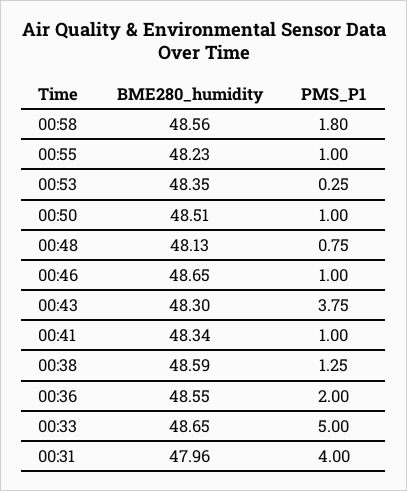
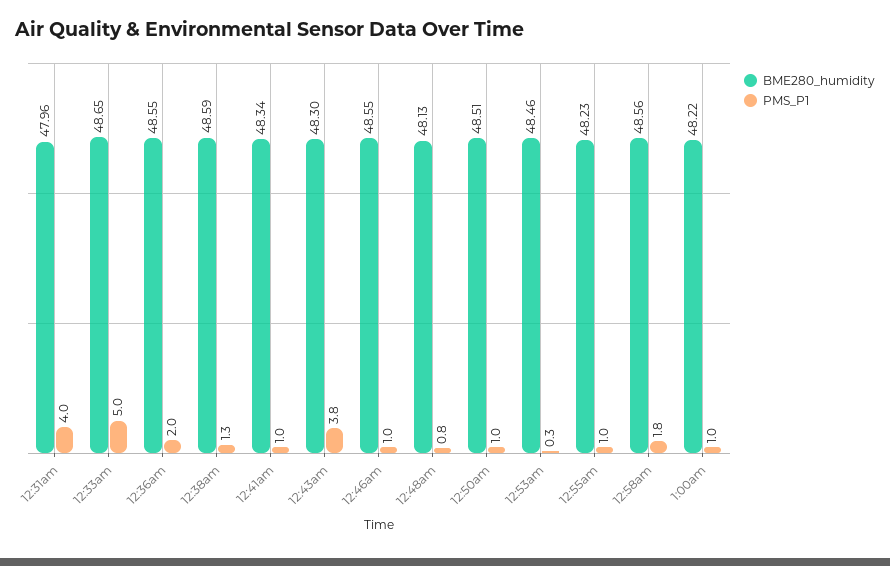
BME280_humidity, 00:53: 48.35 -> 48.46
BME280_humidity, 00:46: 48.65 -> 48.55
BME280_humidity, 1:00am: none -> 48.22
PMS_P1, 1:00am: none -> 1

